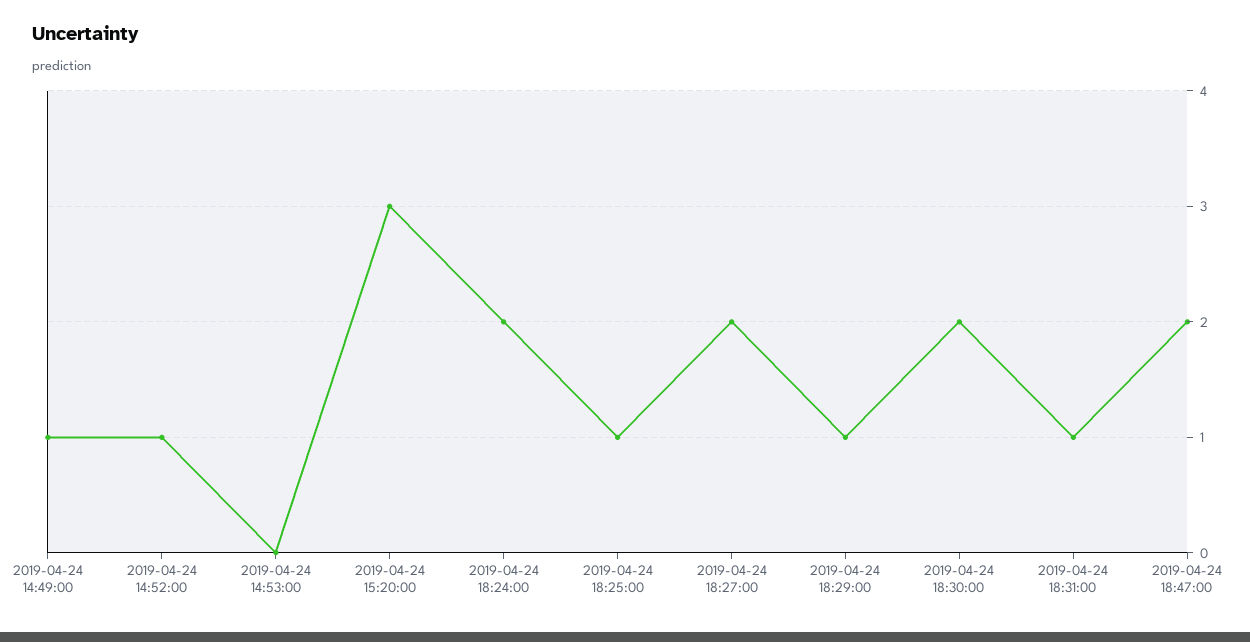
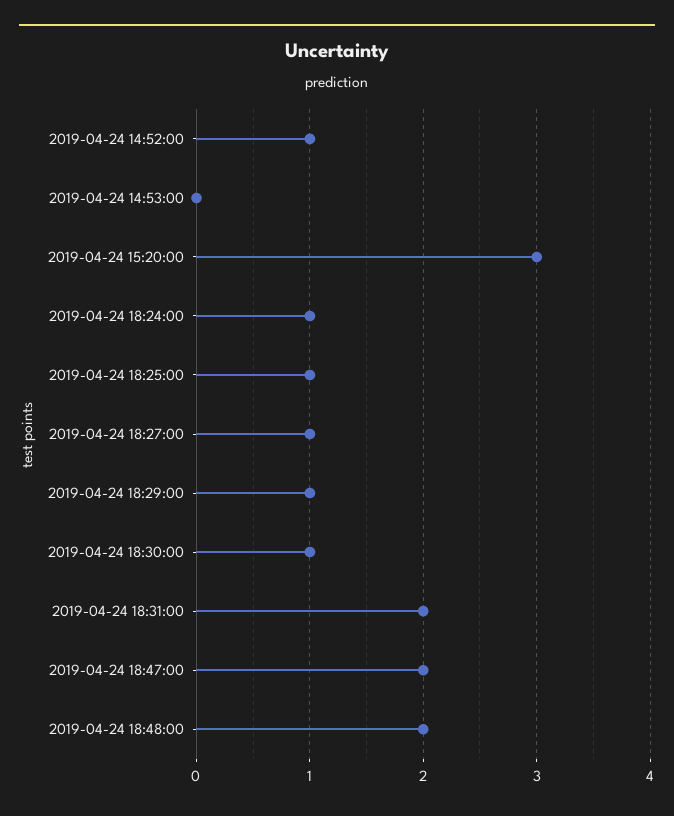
2019-04-24 14:49:00: 1 -> none
2019-04-24 18:24:00: 2 -> 1
2019-04-24 18:27:00: 2 -> 1
2019-04-24 18:30:00: 2 -> 1
2019-04-24 18:31:00: 1 -> 2
2019-04-24 18:48:00: none -> 2

